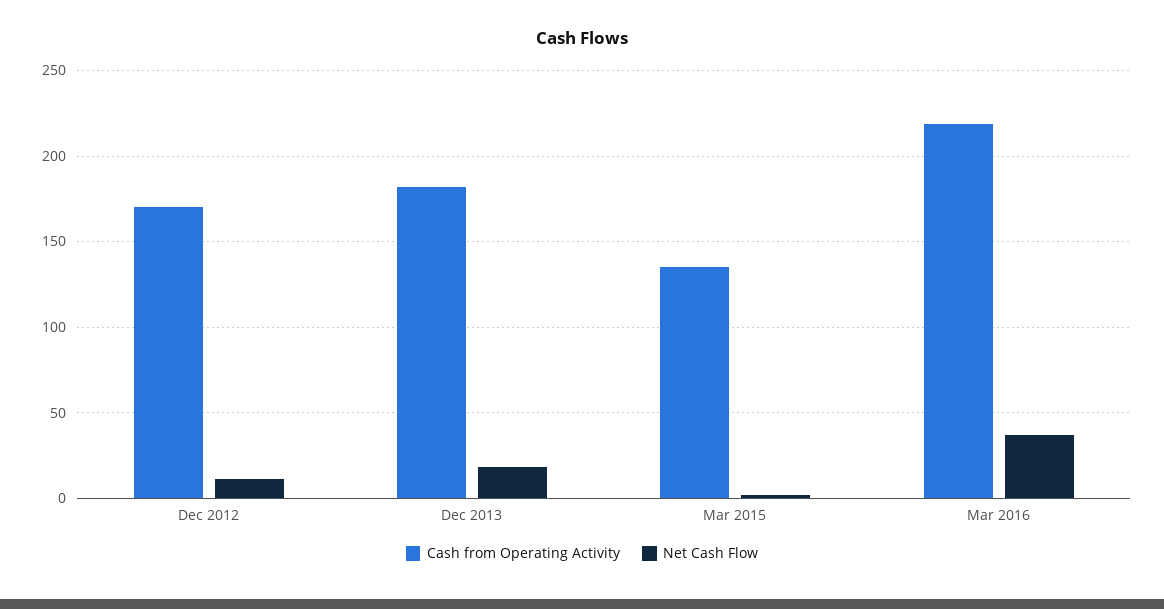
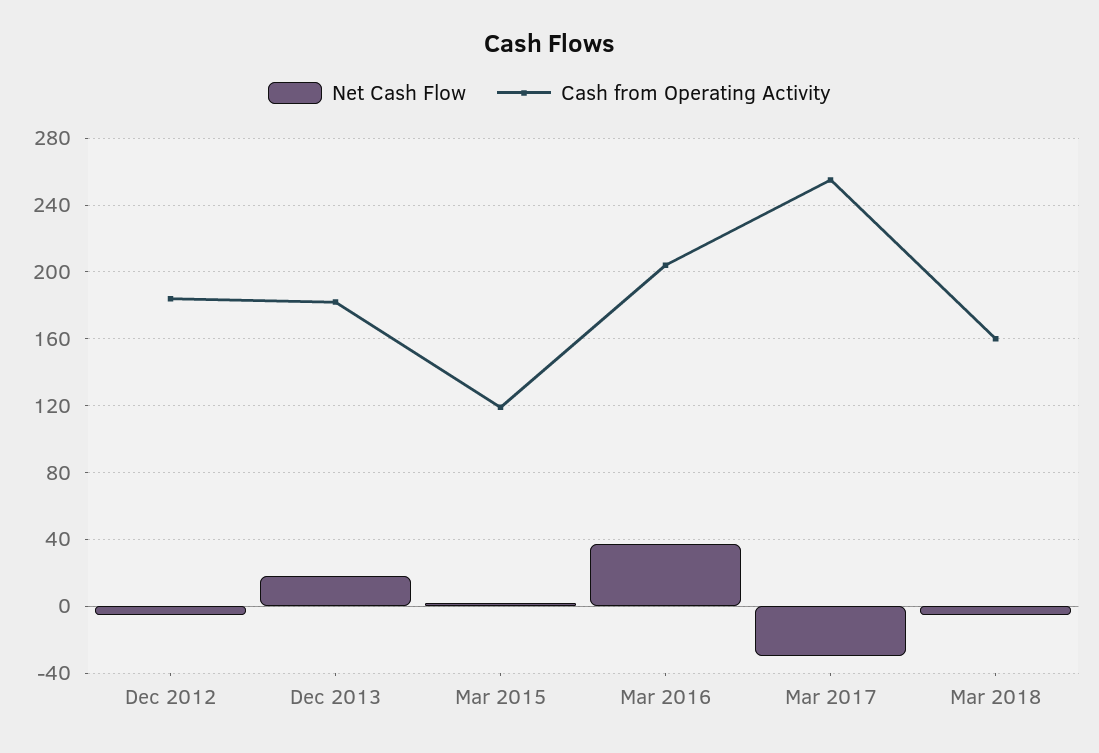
Cash from Operating Activity, Dec 2012: 170 -> 185
Net Cash Flow, Dec 2012: 10 -> -5
Cash from Operating Activity, Mar 2015: 135 -> 120
Cash from Operating Activity, Mar 2016: 220 -> 205
Net Cash Flow, Mar 2017: none -> -30
Cash from Operating Activity, Mar 2017: none -> 255
Net Cash Flow, Mar 2018: none -> -5
Cash from Operating Activity, Mar 2018: none -> 160

